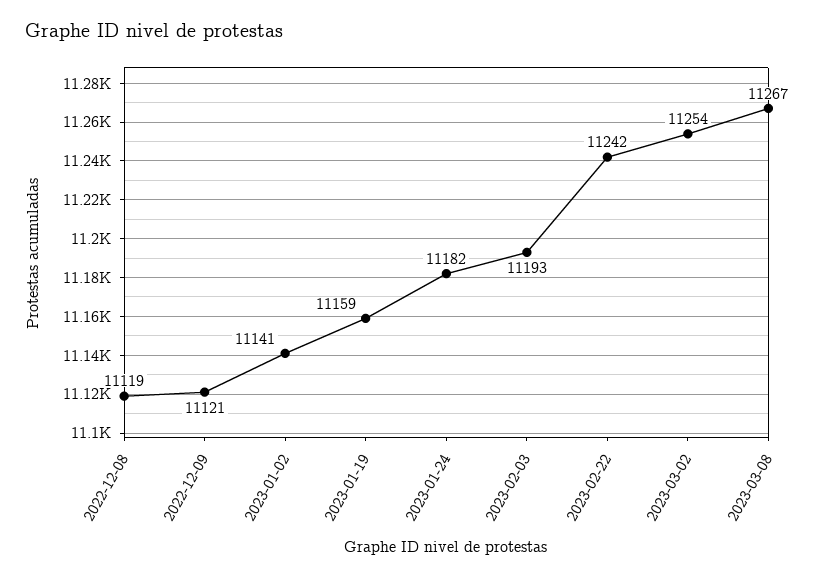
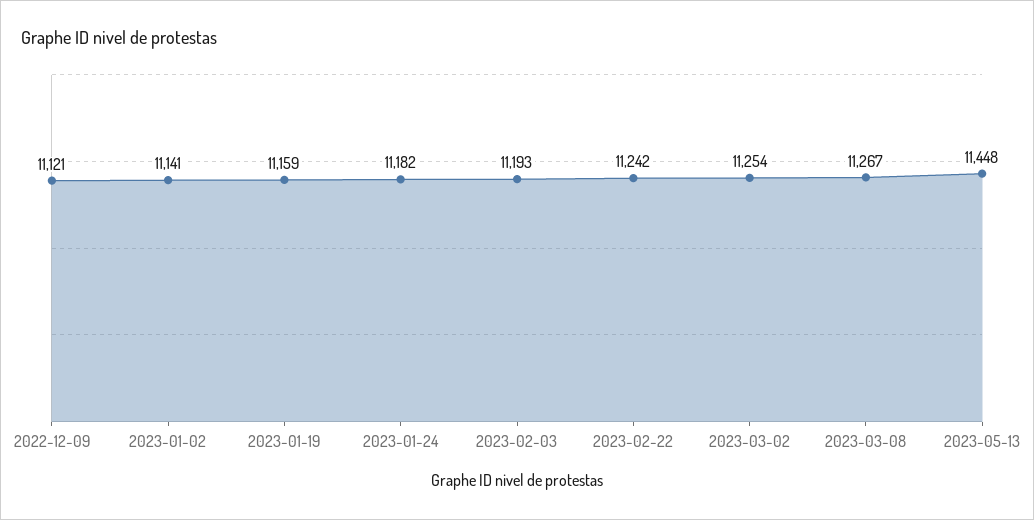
2022-12-08: 11119 -> none
2023-05-13: none -> 11448

